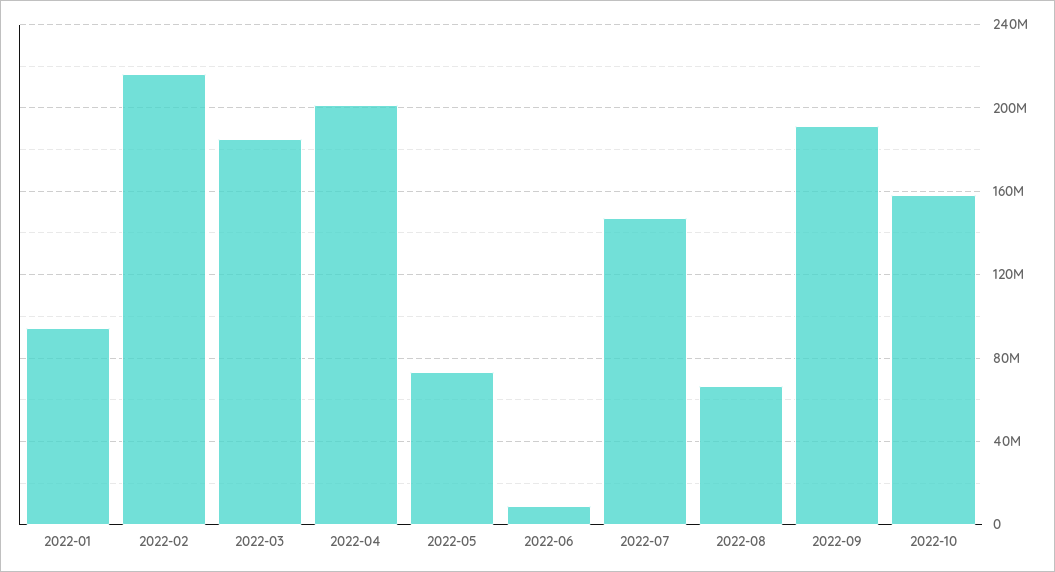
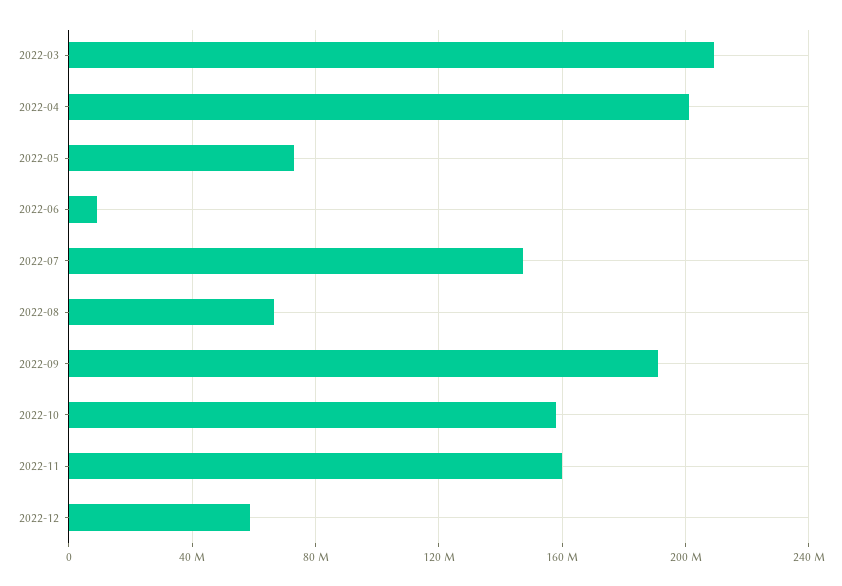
2022-01: 95000000 -> none
2022-02: 215000000 -> none
2022-03: 185000000 -> 210000000
2022-11: none -> 160000000
2022-12: none -> 60000000

